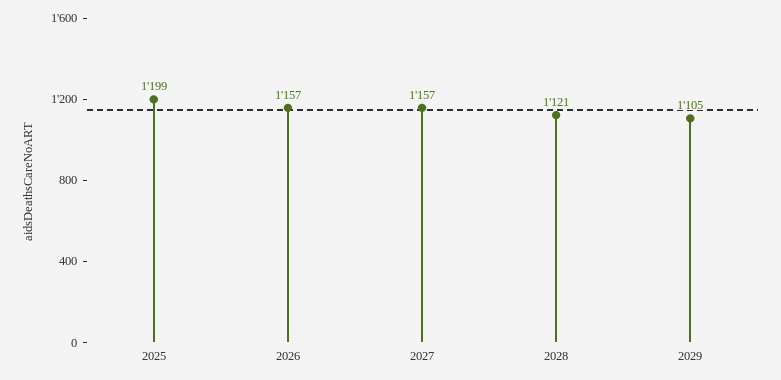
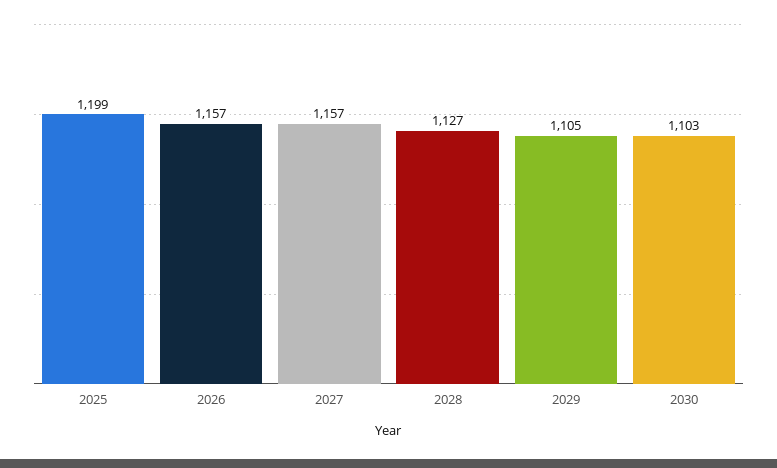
2028: 1121 -> 1127
2030: none -> 1103

